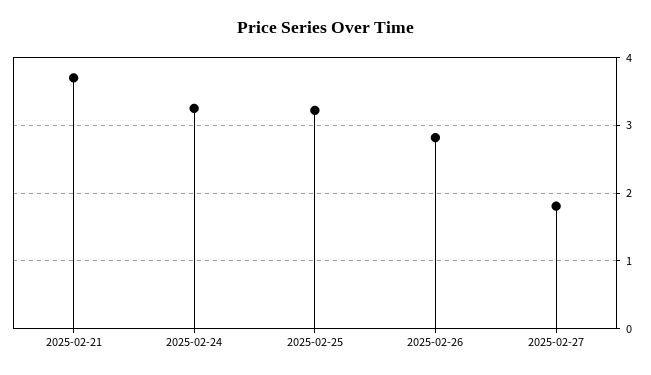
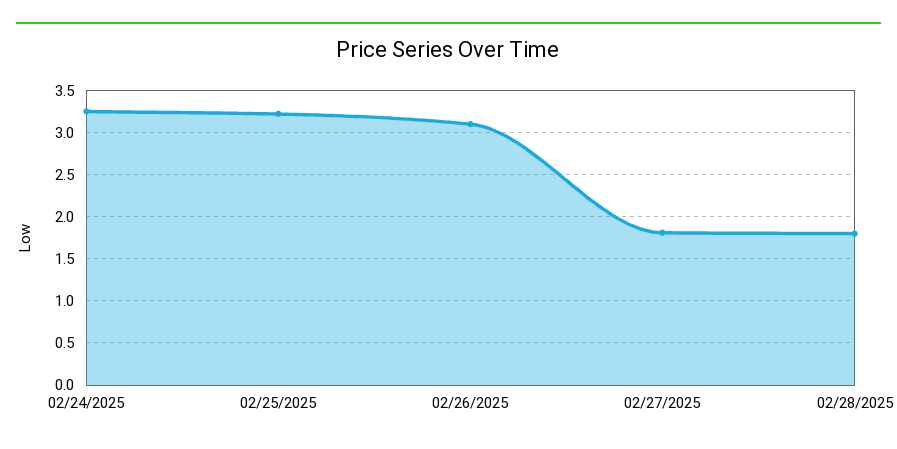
2025-02-21: 3.7 -> none
2025-02-26: 2.8 -> 3.1
02/28/2025: none -> 1.8

